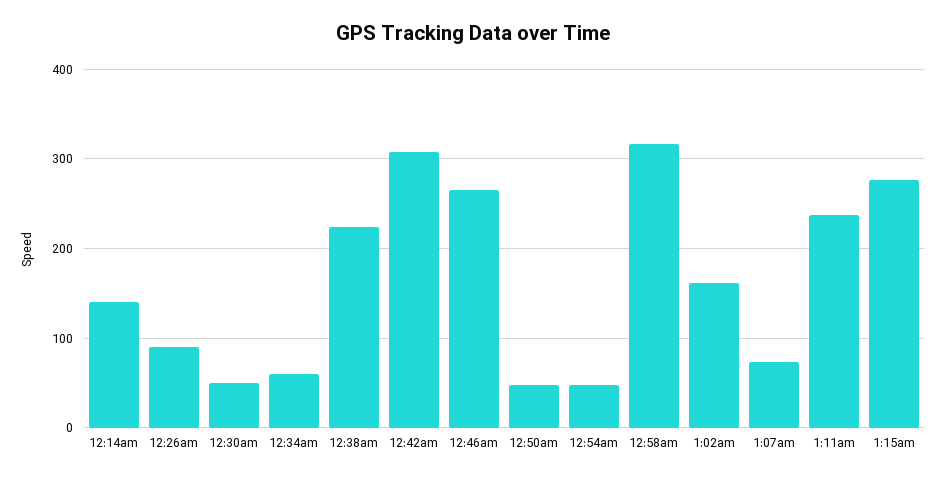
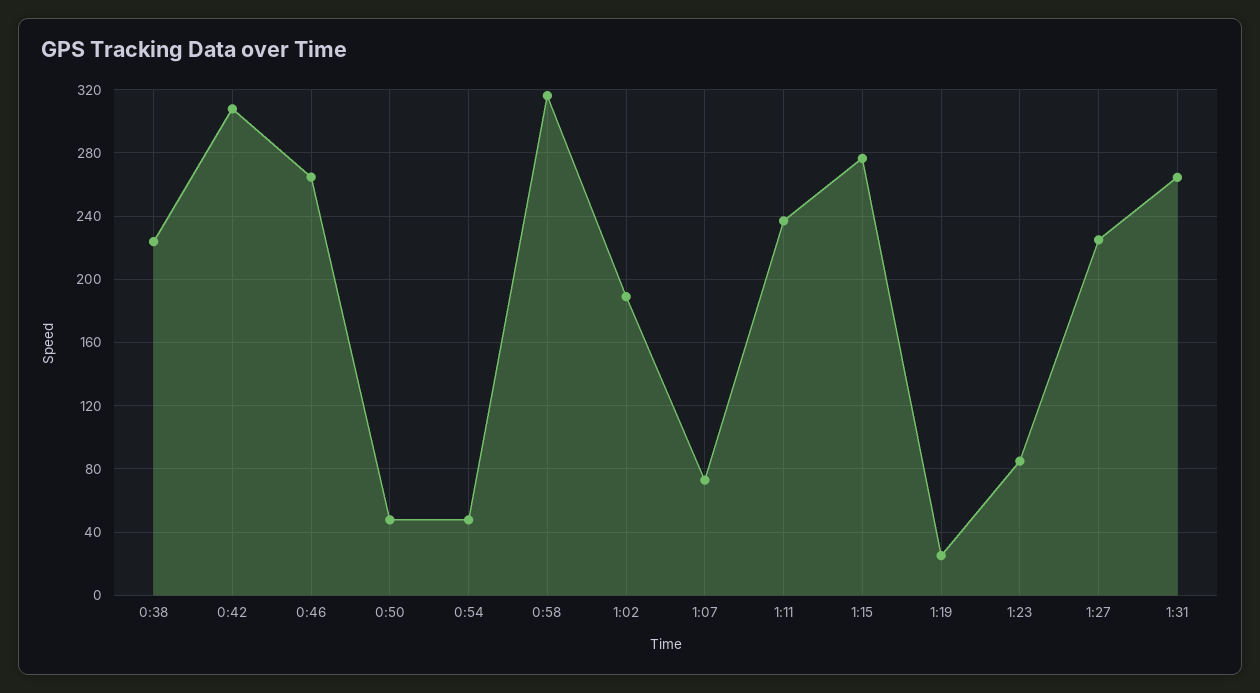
12:14am: 140 -> none
12:26am: 90 -> none
12:30am: 50 -> none
12:34am: 60 -> none
1:02am: 160 -> 190
1:19: none -> 25
1:23: none -> 85
1:27: none -> 225
1:31: none -> 265

